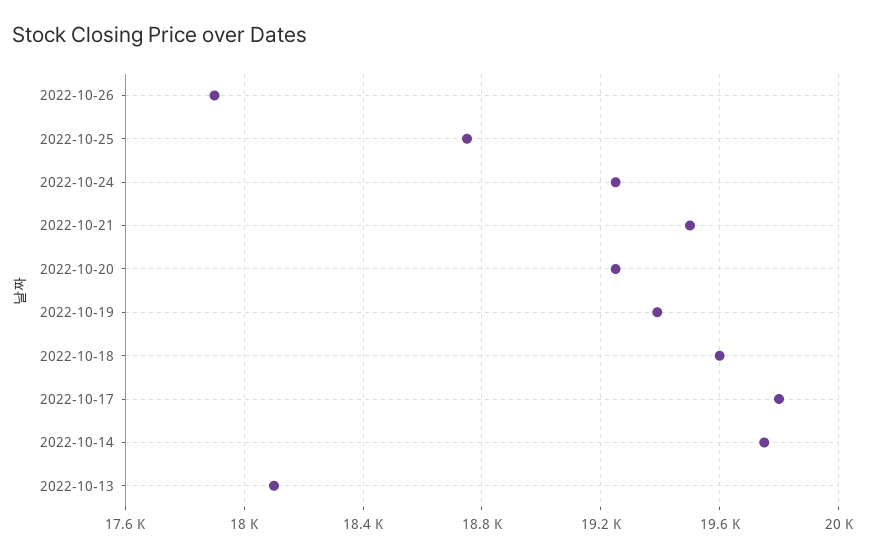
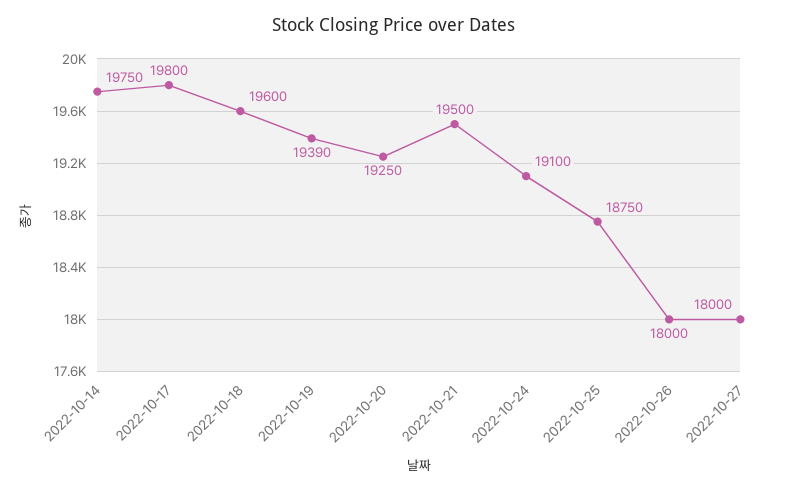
2022-10-26: 17900 -> 18000
2022-10-24: 19250 -> 19100
2022-10-13: 18100 -> none
2022-10-27: none -> 18000

